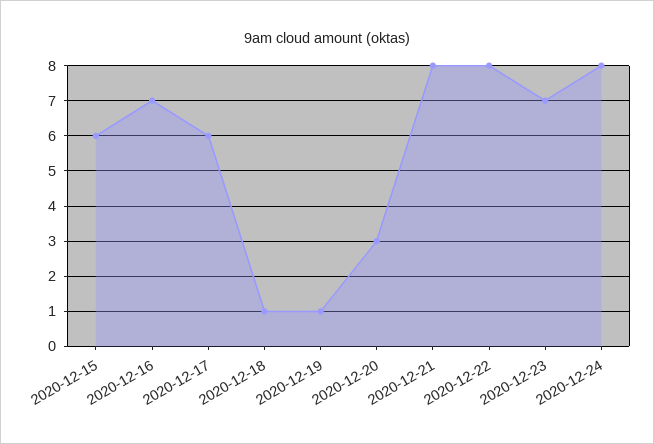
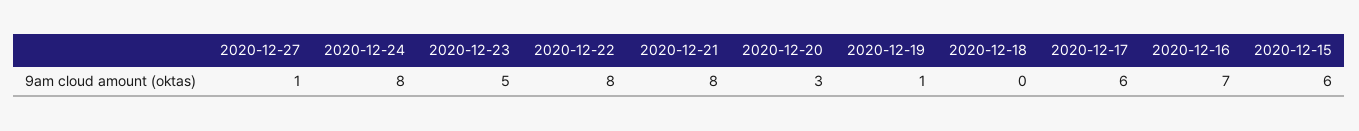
2020-12-18: 1 -> 0
2020-12-23: 7 -> 5
2020-12-27: none -> 1

